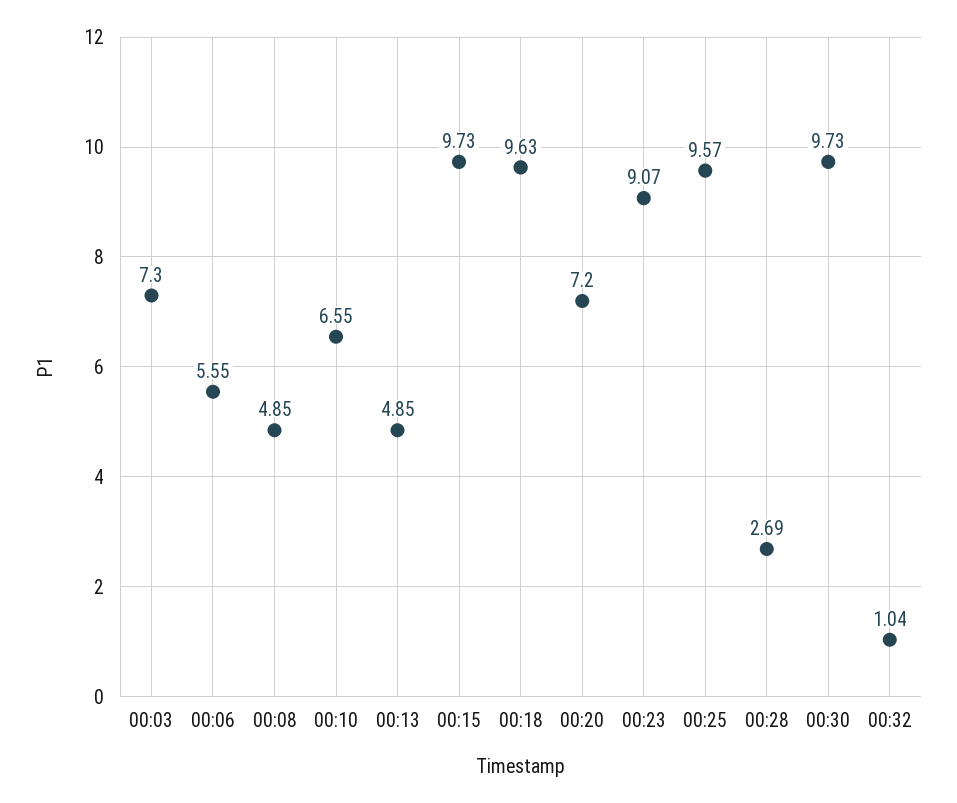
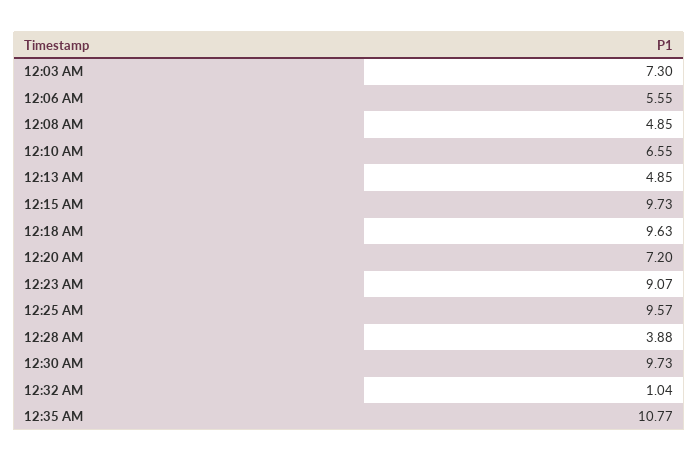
00:28: 2.69 -> 3.88
12:35 AM: none -> 10.77

